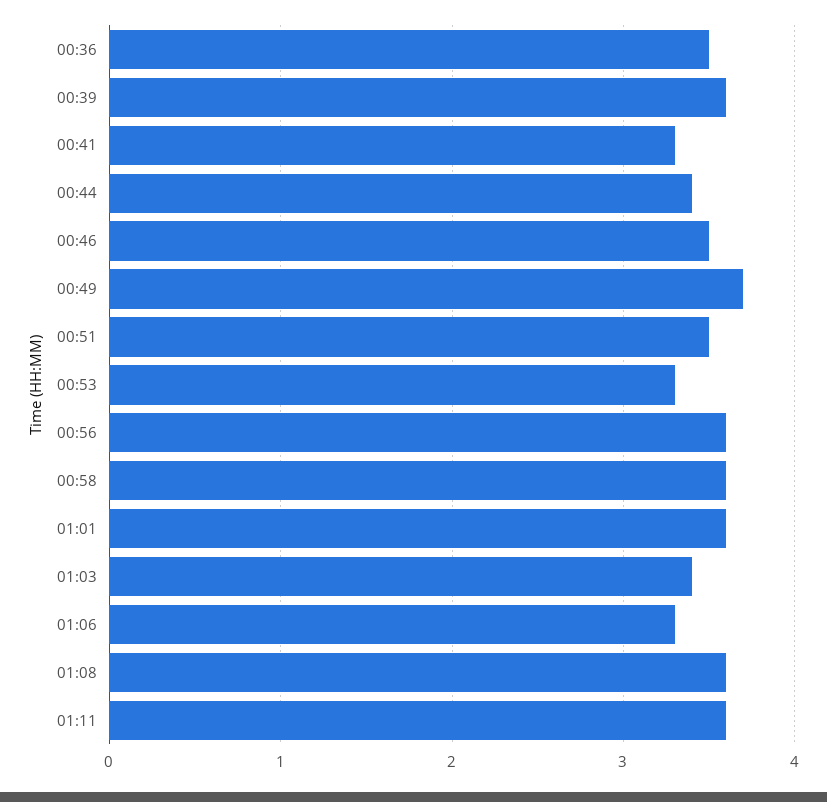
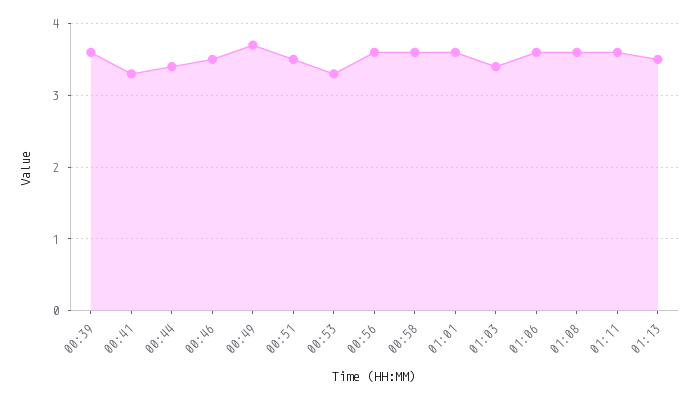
00:36: 3.5 -> none
01:06: 3.3 -> 3.6
01:13: none -> 3.5

